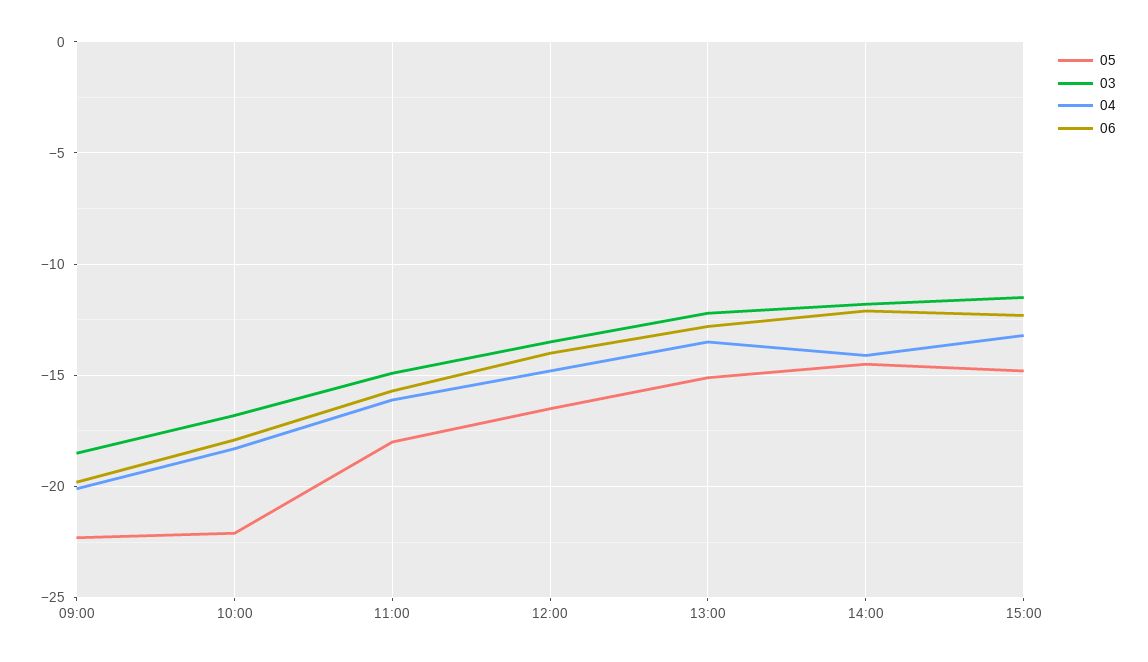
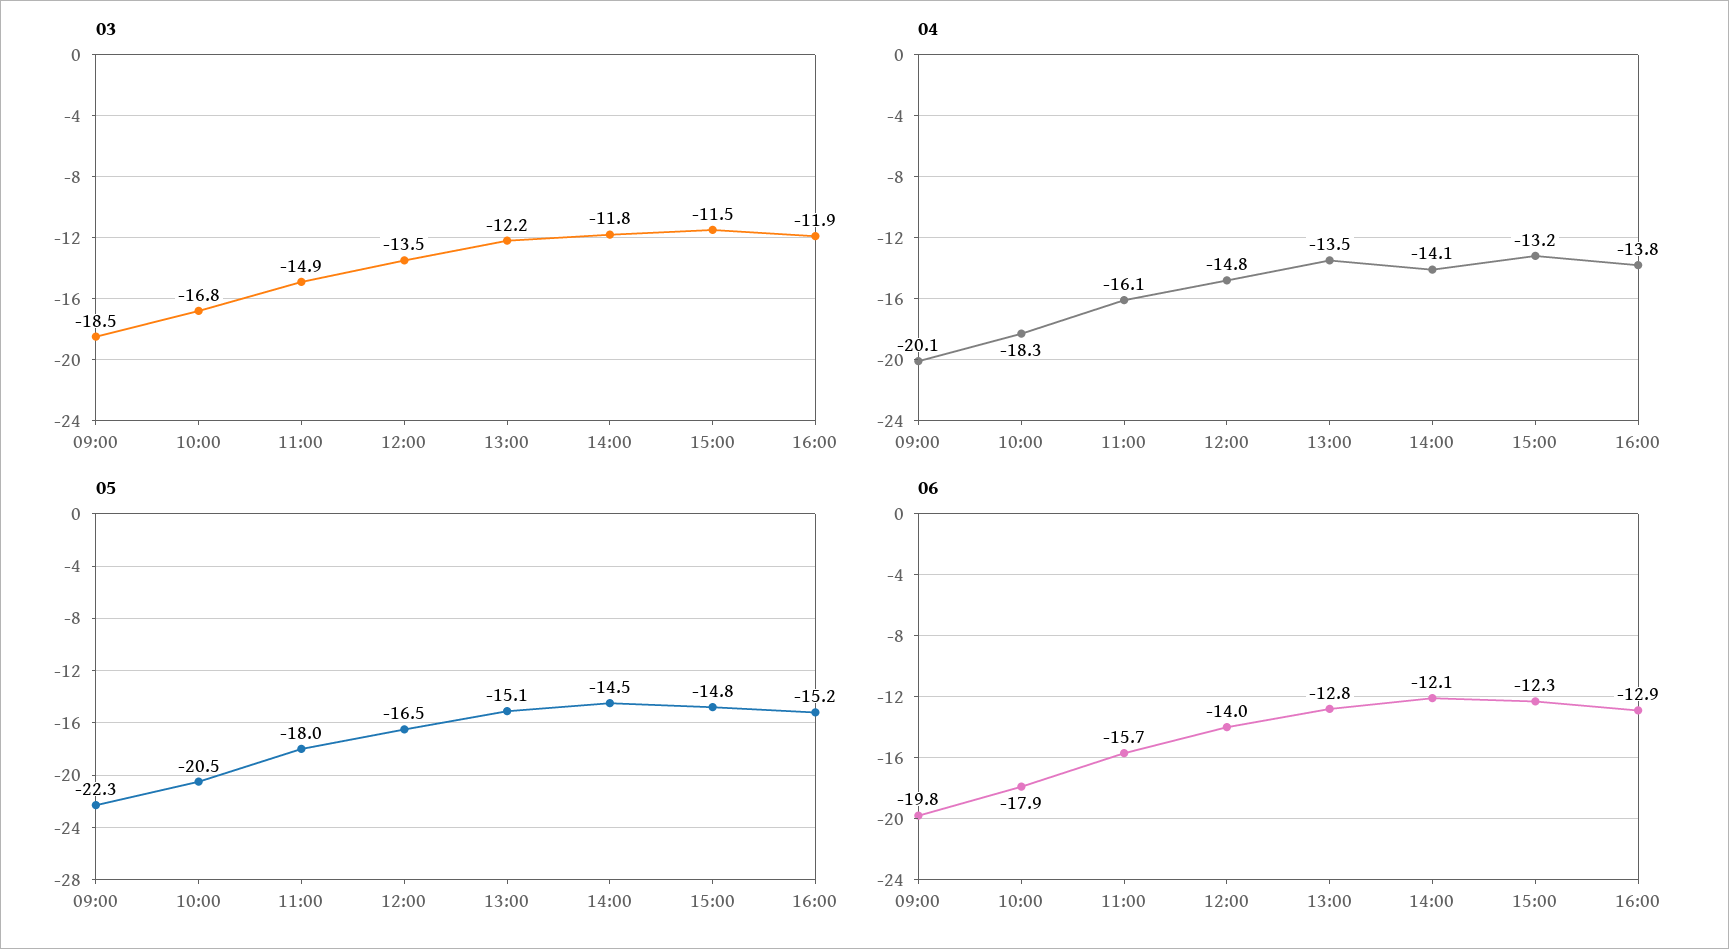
05, 10:00: -22 -> -20.5
03, 16:00: none -> -11.9
04, 16:00: none -> -13.8
05, 16:00: none -> -15.2
06, 16:00: none -> -12.9

